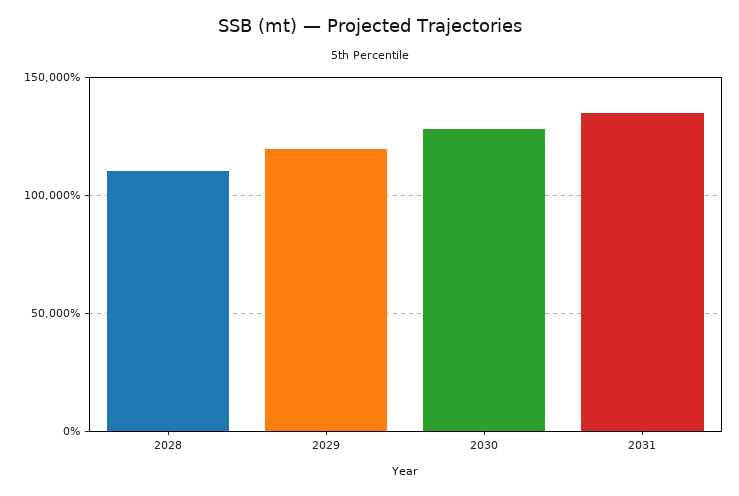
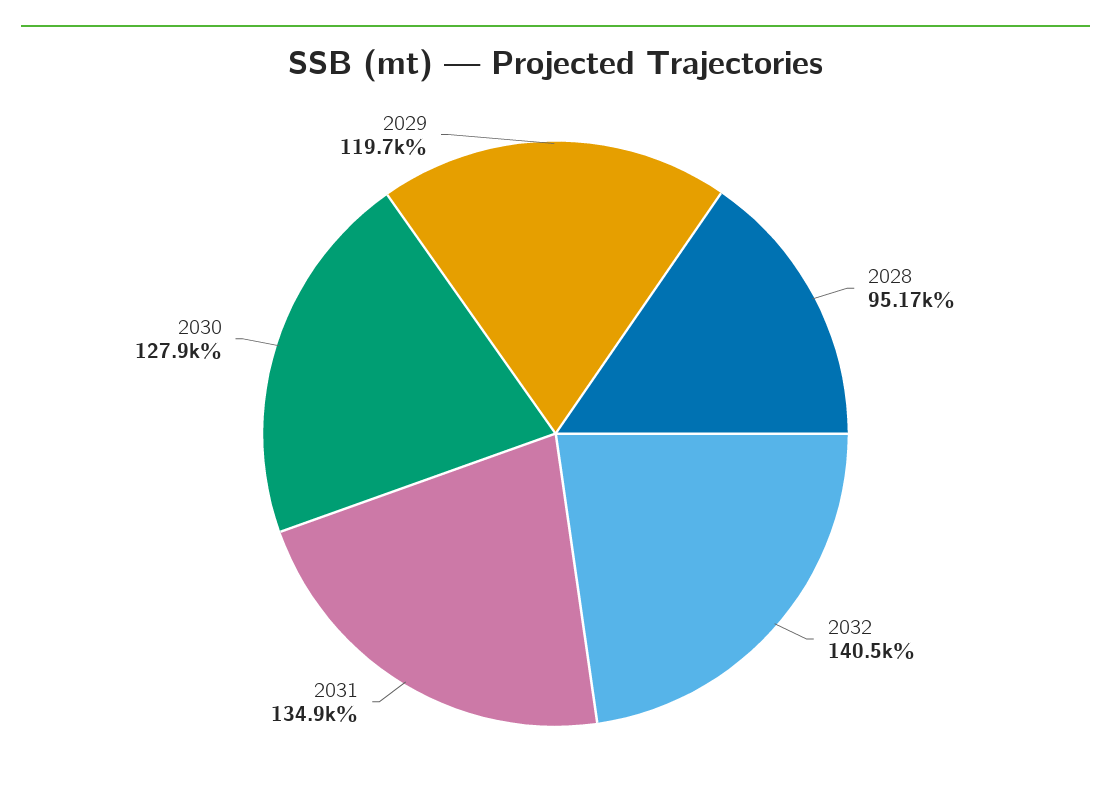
2028: 110000 -> 95170
2032: none -> 140500

